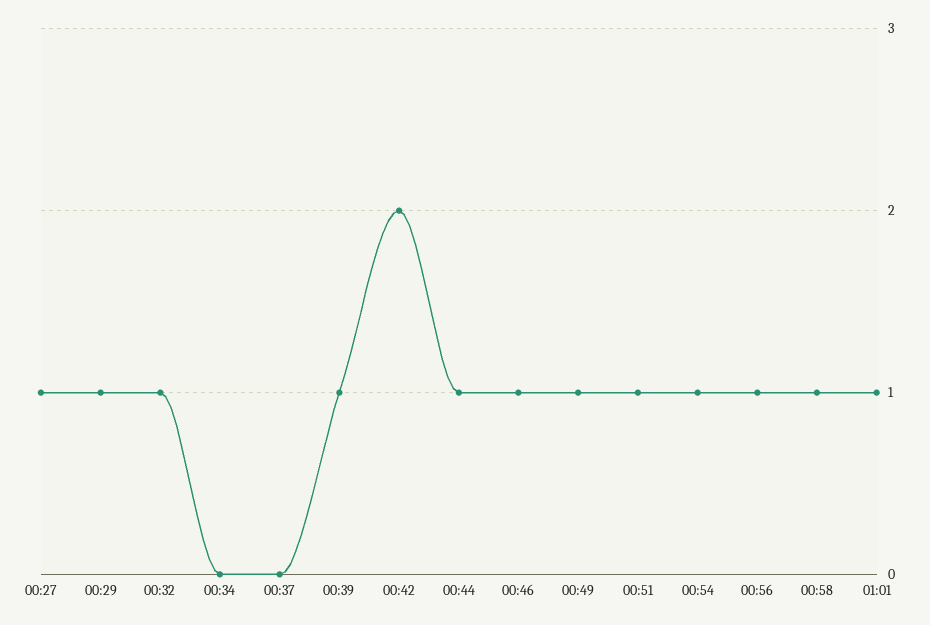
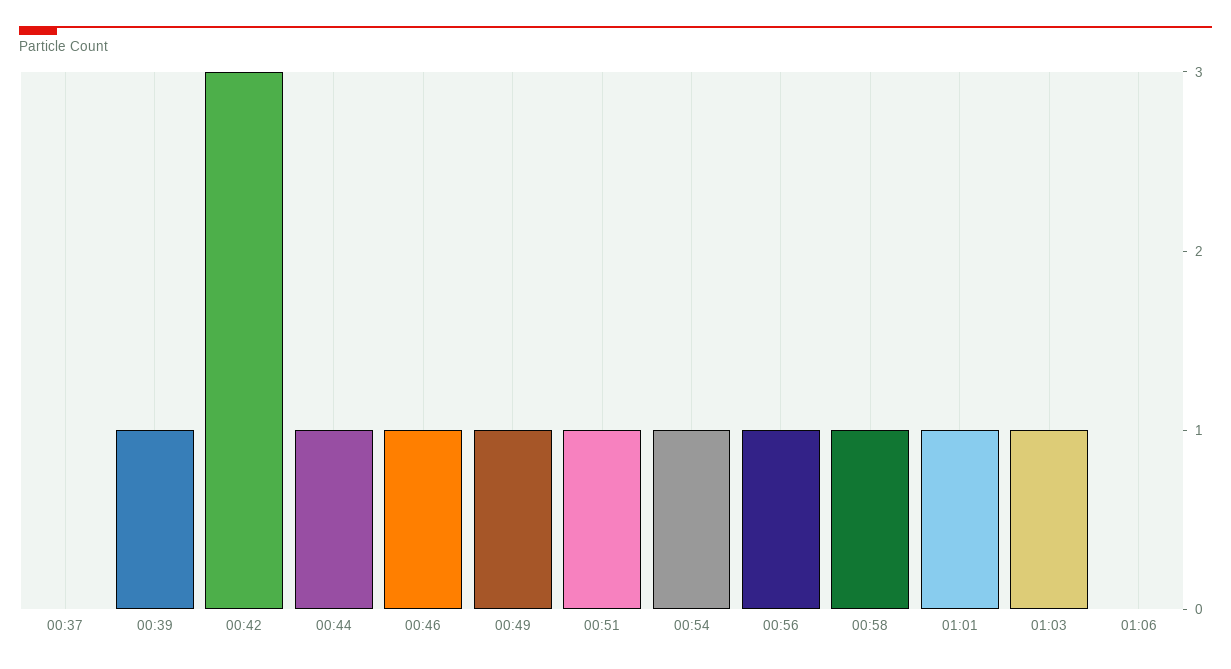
00:27: 1 -> none
00:29: 1 -> none
00:32: 1 -> none
00:34: 0 -> none
00:42: 2 -> 3
01:03: none -> 1
01:06: none -> 0

